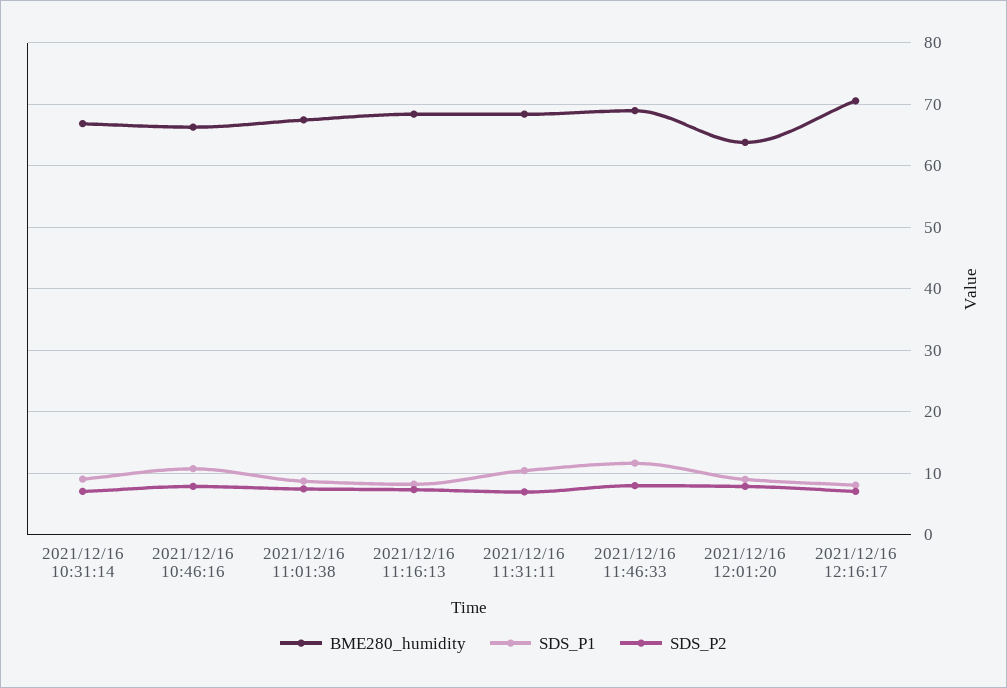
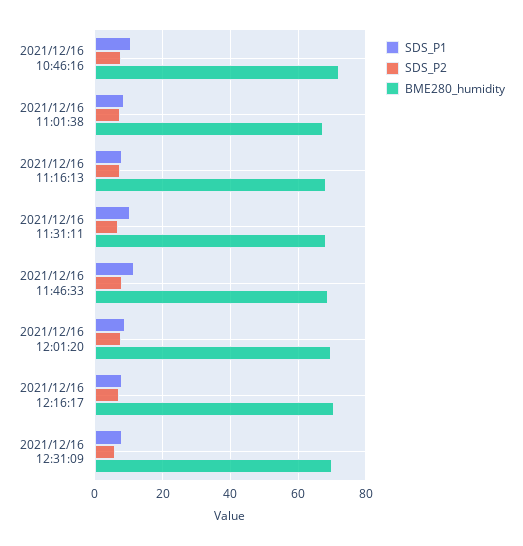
BME280_humidity, 2021/12/16 10:31:14: 67 -> none
SDS_P1, 2021/12/16 10:31:14: 9 -> none
SDS_P2, 2021/12/16 10:31:14: 7 -> none
BME280_humidity, 2021/12/16 10:46:16: 66 -> 72
BME280_humidity, 2021/12/16 12:01:20: 64 -> 70
SDS_P1, 2021/12/16 12:31:09: none -> 8
SDS_P2, 2021/12/16 12:31:09: none -> 6
BME280_humidity, 2021/12/16 12:31:09: none -> 70

